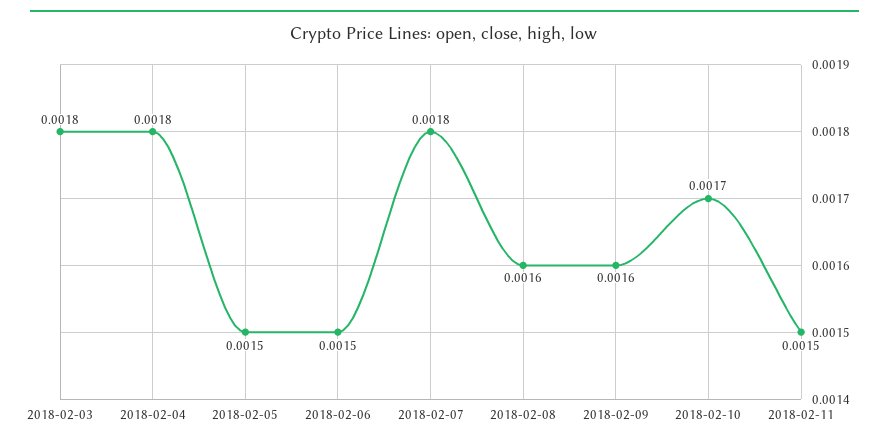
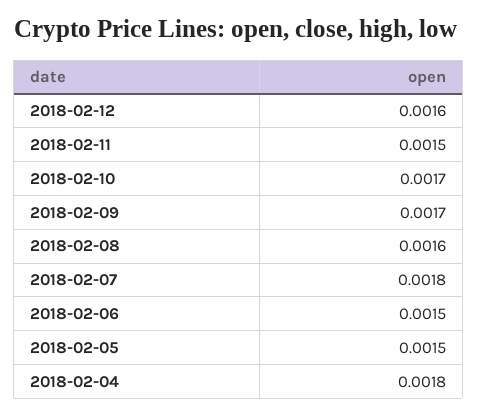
2018-02-03: 0.0018 -> none
2018-02-09: 0.0016 -> 0.0017
2018-02-12: none -> 0.0016

